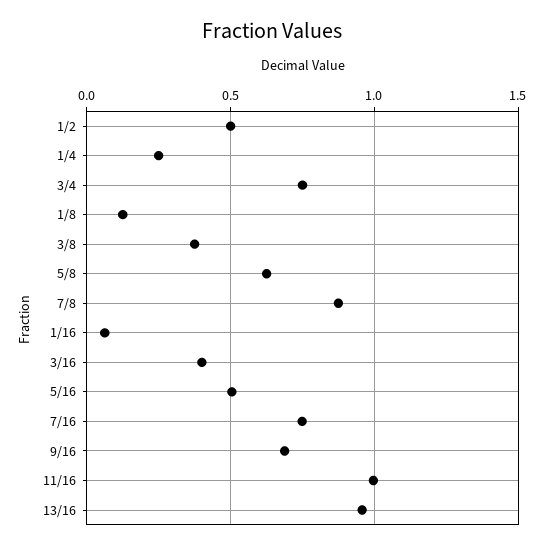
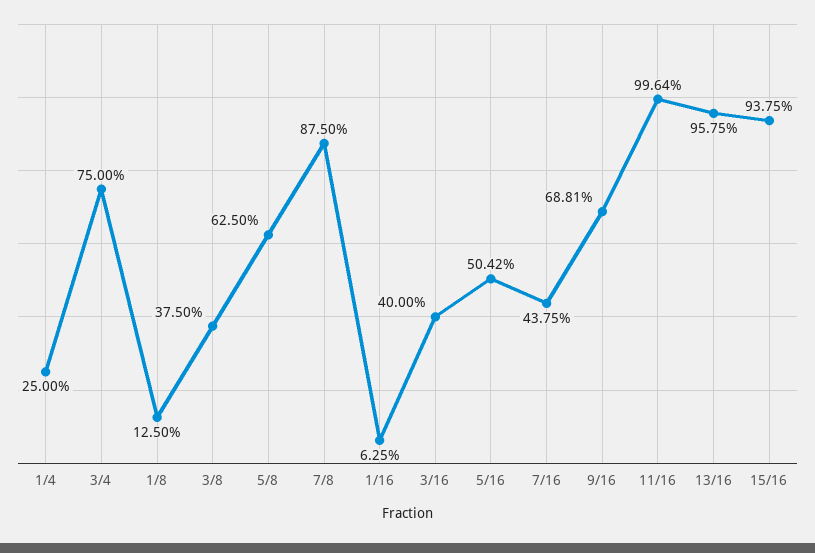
1/2: 0.5 -> none
7/16: 0.75 -> 0.4375
15/16: none -> 0.9375

